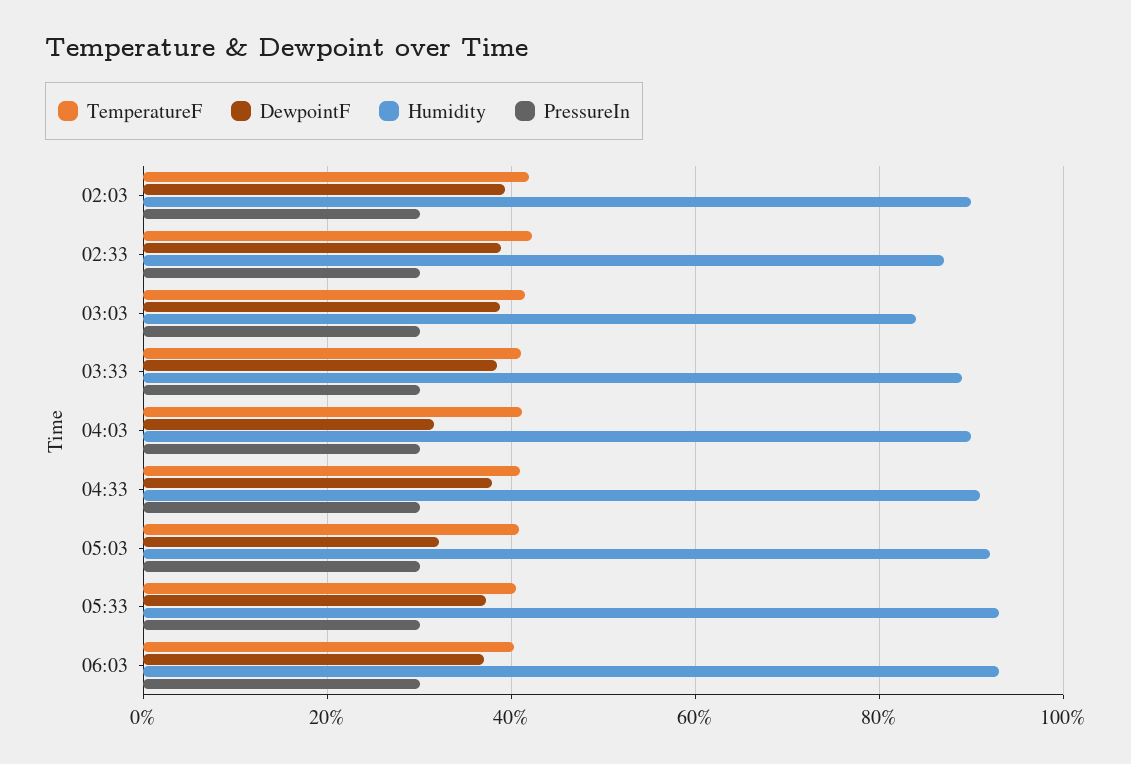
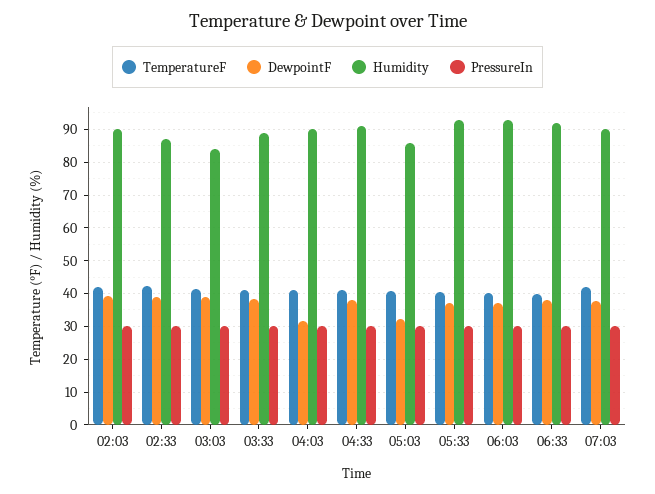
Humidity, 05:03: 92 -> 86
TemperatureF, 06:33: none -> 40
DewpointF, 06:33: none -> 38
Humidity, 06:33: none -> 92
PressureIn, 06:33: none -> 30
TemperatureF, 07:03: none -> 42
DewpointF, 07:03: none -> 38
Humidity, 07:03: none -> 90
PressureIn, 07:03: none -> 30

